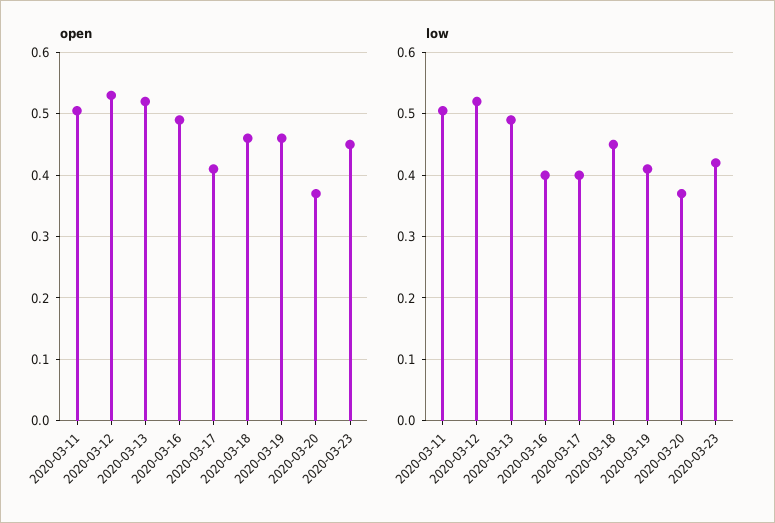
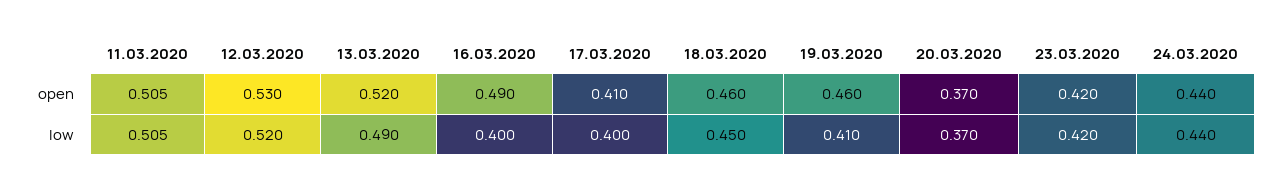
open, 2020-03-23: 0.45 -> 0.42
open, 24.03.2020: none -> 0.44
low, 24.03.2020: none -> 0.44

